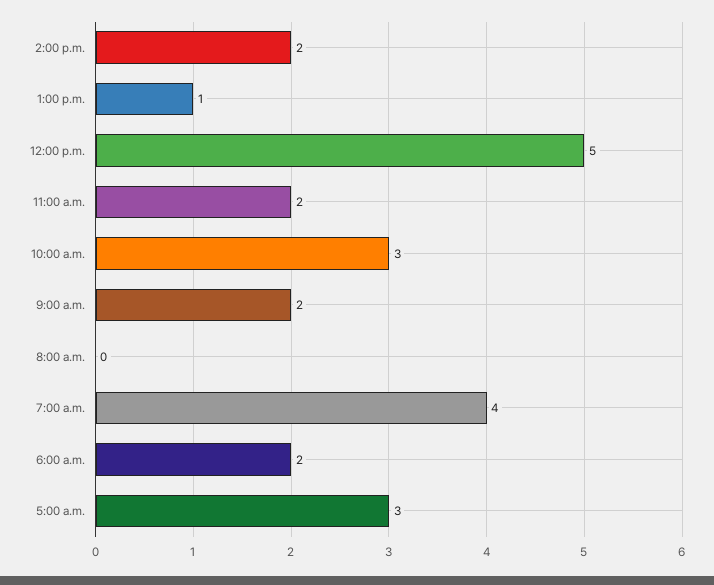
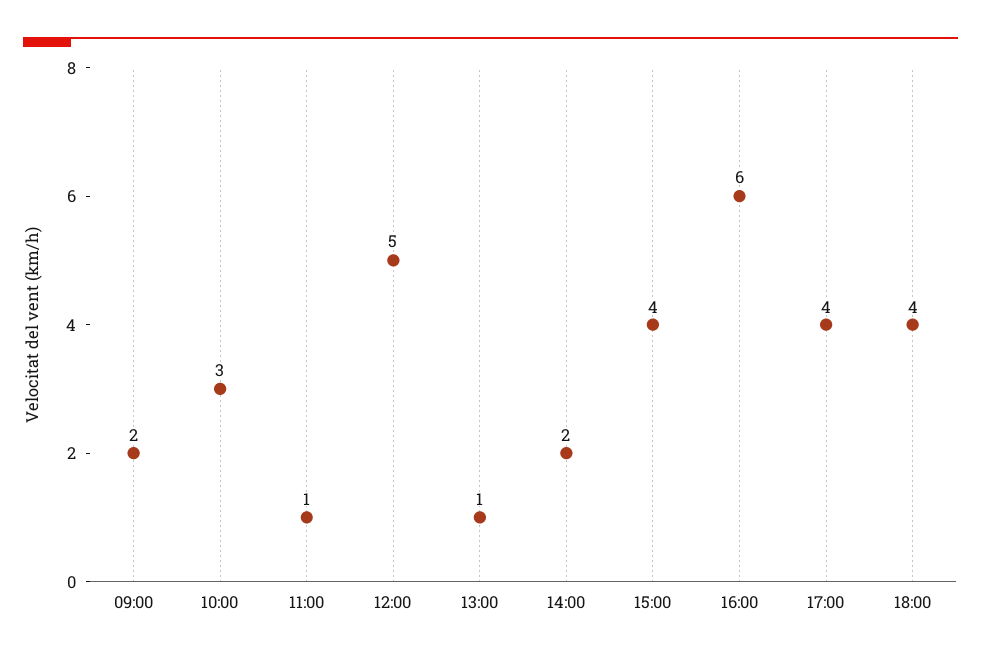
11:00 a.m.: 2 -> 1
8:00 a.m.: 0 -> none
7:00 a.m.: 4 -> none
6:00 a.m.: 2 -> none
5:00 a.m.: 3 -> none
15:00: none -> 4
16:00: none -> 6
17:00: none -> 4
18:00: none -> 4

